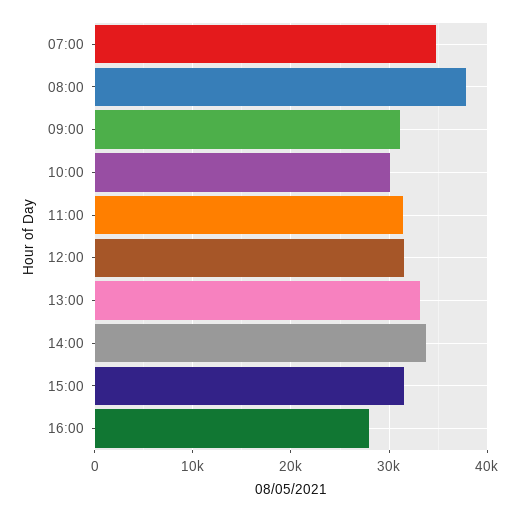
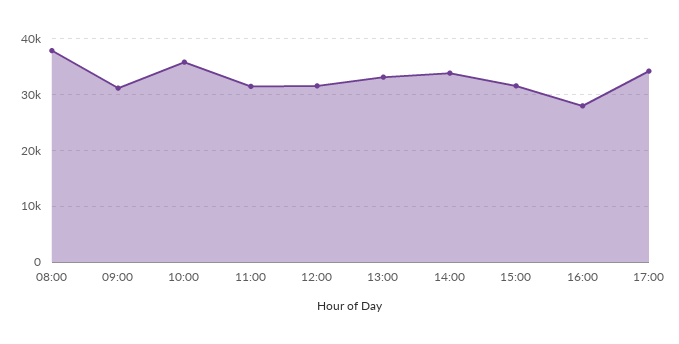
07:00: 35000 -> none
10:00: 30000 -> 36000
17:00: none -> 34000

